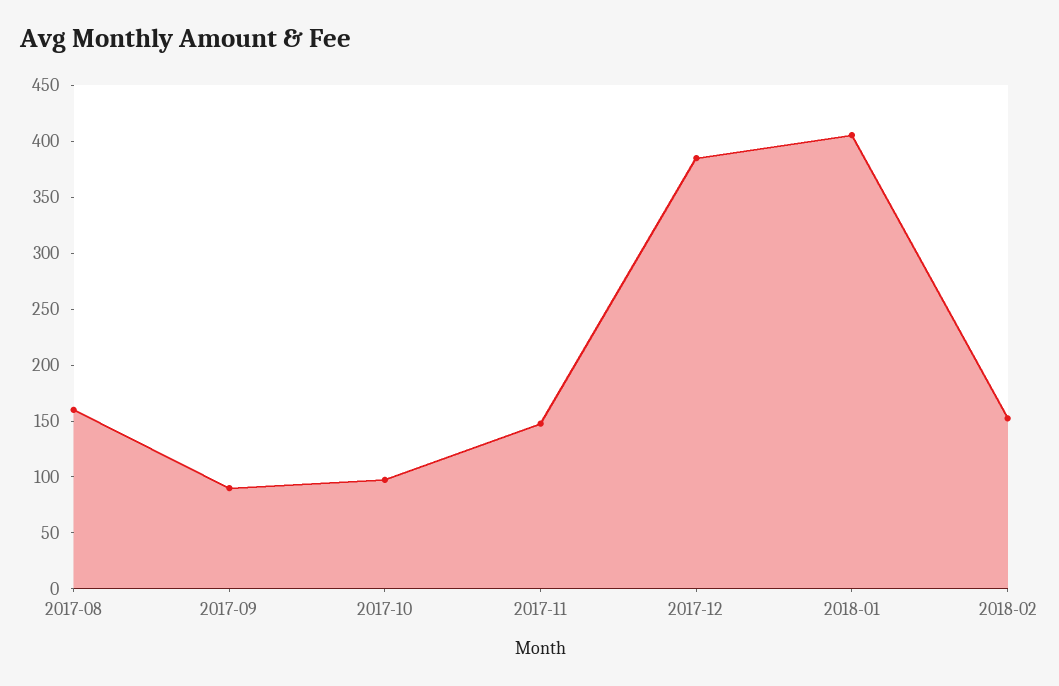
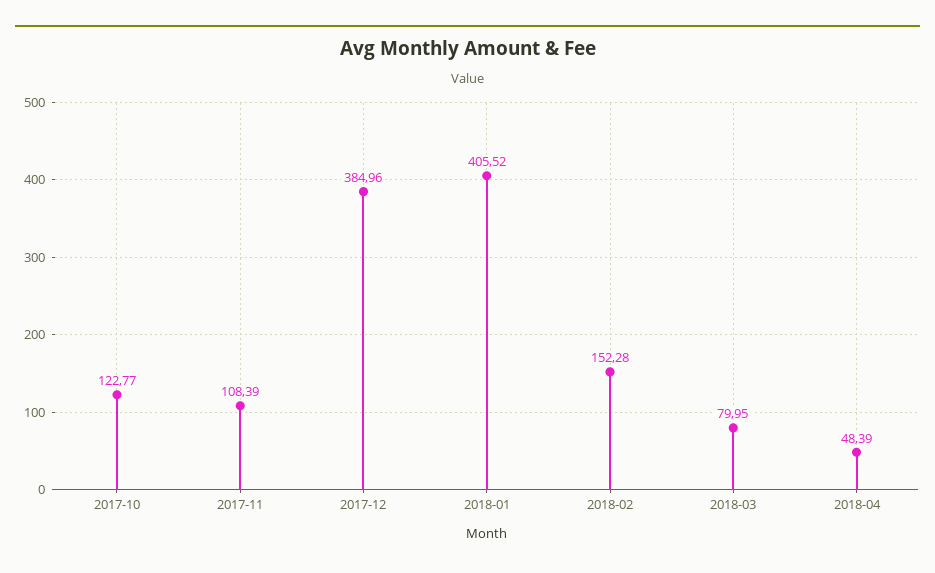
2017-08: 160 -> none
2017-09: 90 -> none
2017-10: 100 -> 122.77
2017-11: 150 -> 108.39
2018-03: none -> 79.95
2018-04: none -> 48.39

